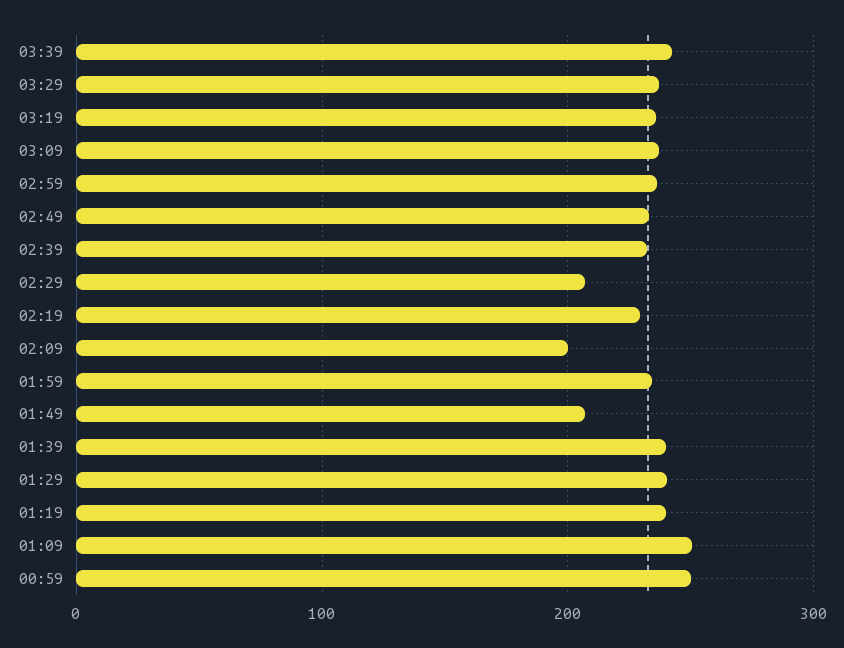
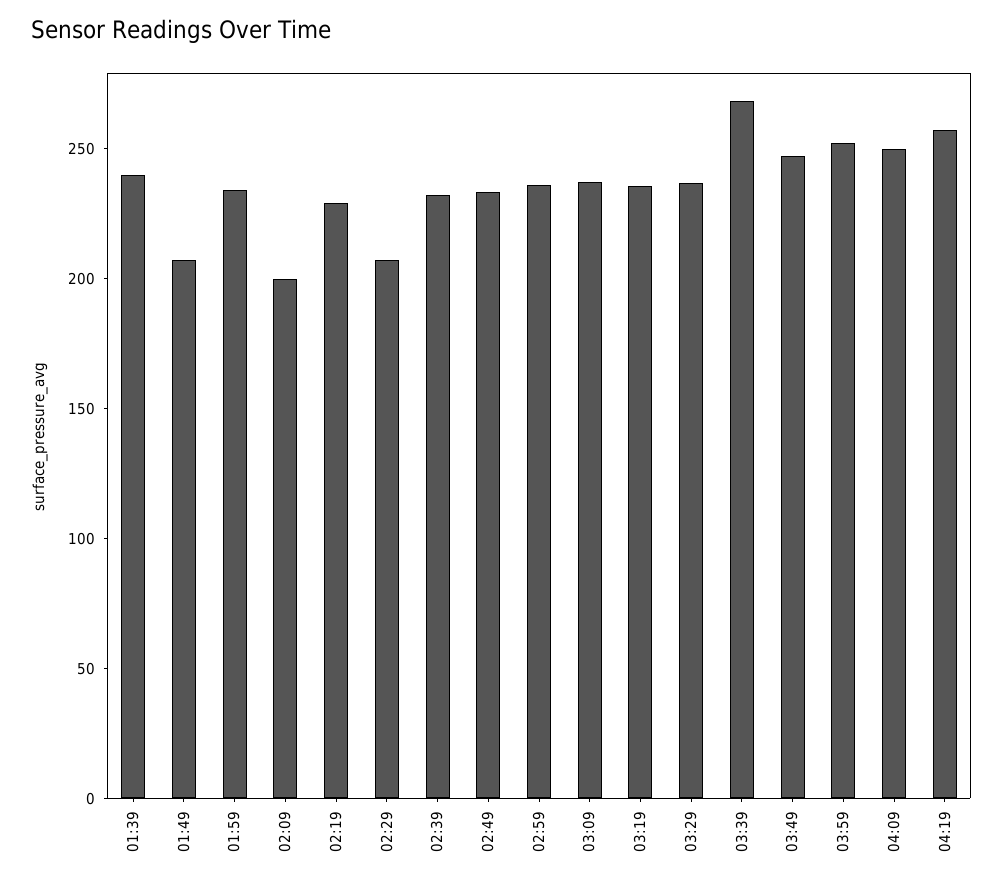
03:39: 240 -> 270
01:29: 240 -> none
01:19: 240 -> none
01:09: 250 -> none
00:59: 250 -> none
03:49: none -> 250
03:59: none -> 250
04:09: none -> 250
04:19: none -> 260

